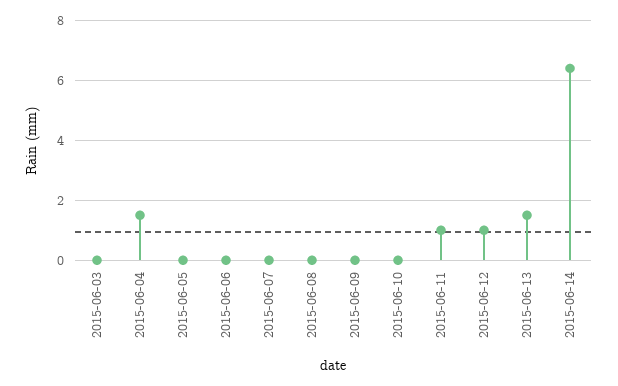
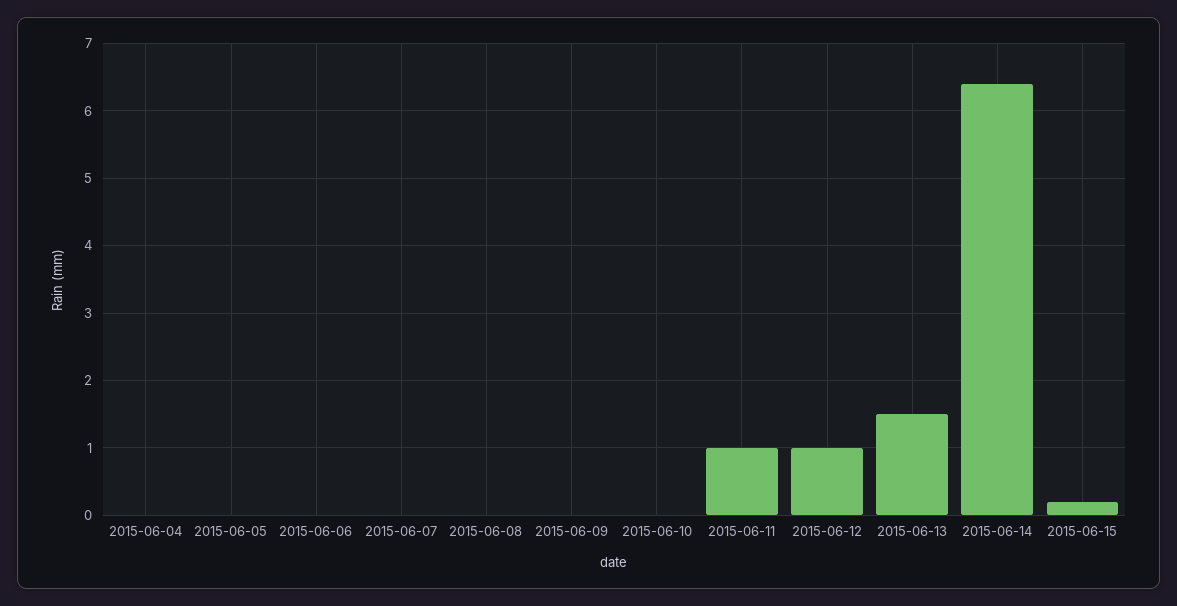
2015-06-03: 0 -> none
2015-06-04: 1.5 -> 0
2015-06-15: none -> 0.2

